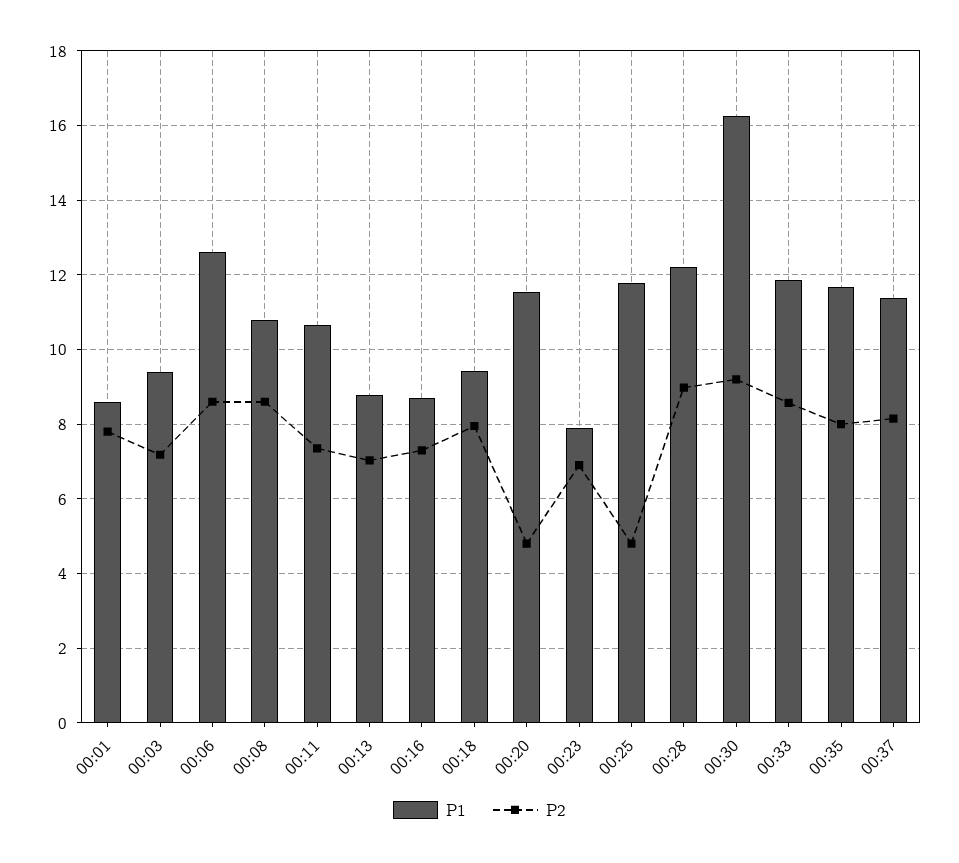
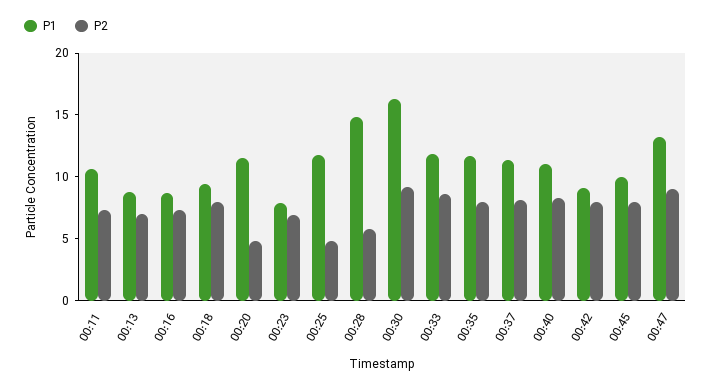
P1, 00:01: 8.6 -> none
P2, 00:01: 7.8 -> none
P1, 00:03: 9.4 -> none
P2, 00:03: 7.2 -> none
P1, 00:06: 12.6 -> none
P2, 00:06: 8.6 -> none
P1, 00:08: 10.8 -> none
P2, 00:08: 8.6 -> none
P1, 00:28: 12.2 -> 15
P2, 00:28: 9 -> 6
P1, 00:40: none -> 11
P2, 00:40: none -> 8
P1, 00:42: none -> 9
P2, 00:42: none -> 8
P1, 00:45: none -> 10
P2, 00:45: none -> 8
P1, 00:47: none -> 13
P2, 00:47: none -> 9

